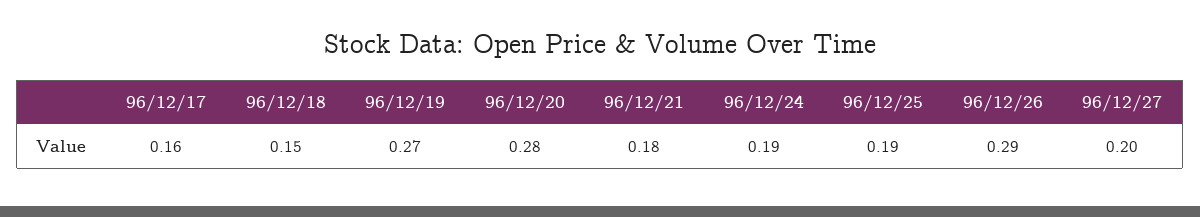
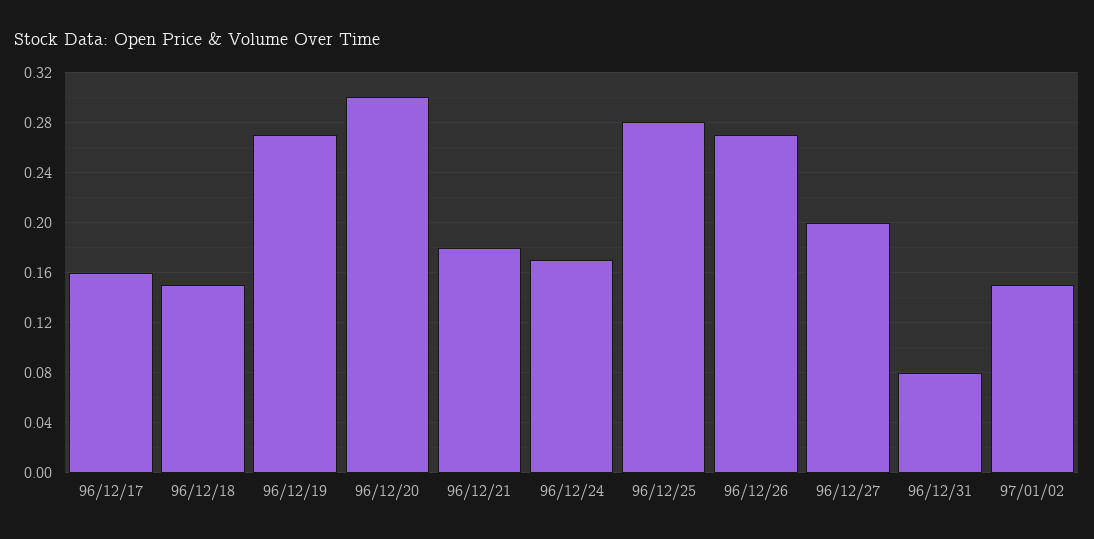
96/12/20: 0.28 -> 0.3
96/12/24: 0.19 -> 0.17
96/12/25: 0.19 -> 0.28
96/12/26: 0.29 -> 0.27
96/12/31: none -> 0.08
97/01/02: none -> 0.15

